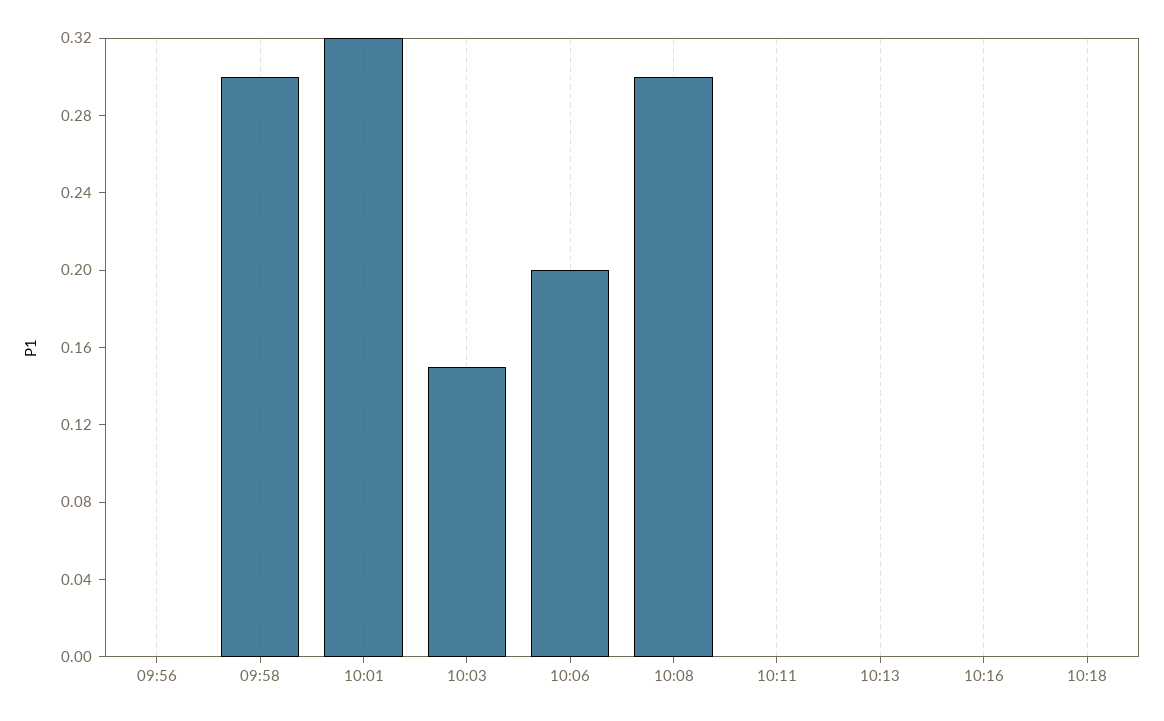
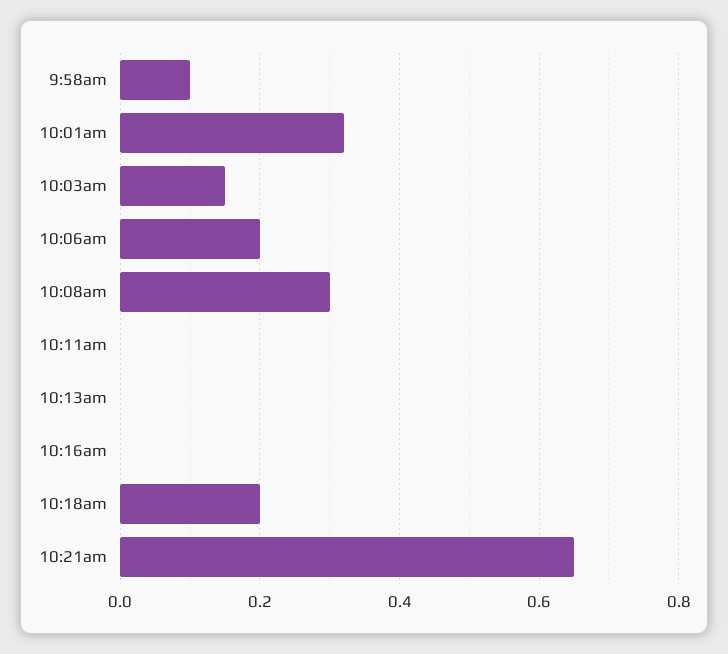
09:56: 0 -> none
09:58: 0.3 -> 0.1
10:18: 0 -> 0.2
10:21am: none -> 0.65

